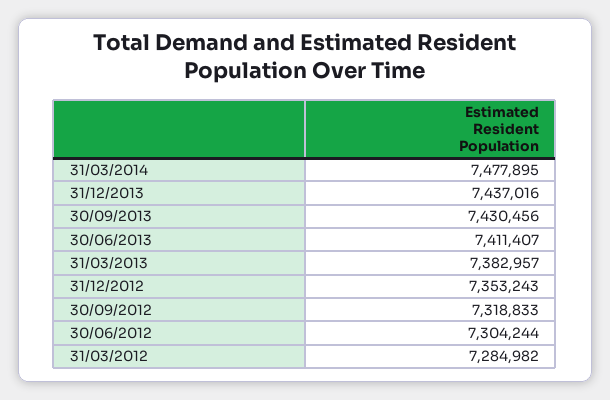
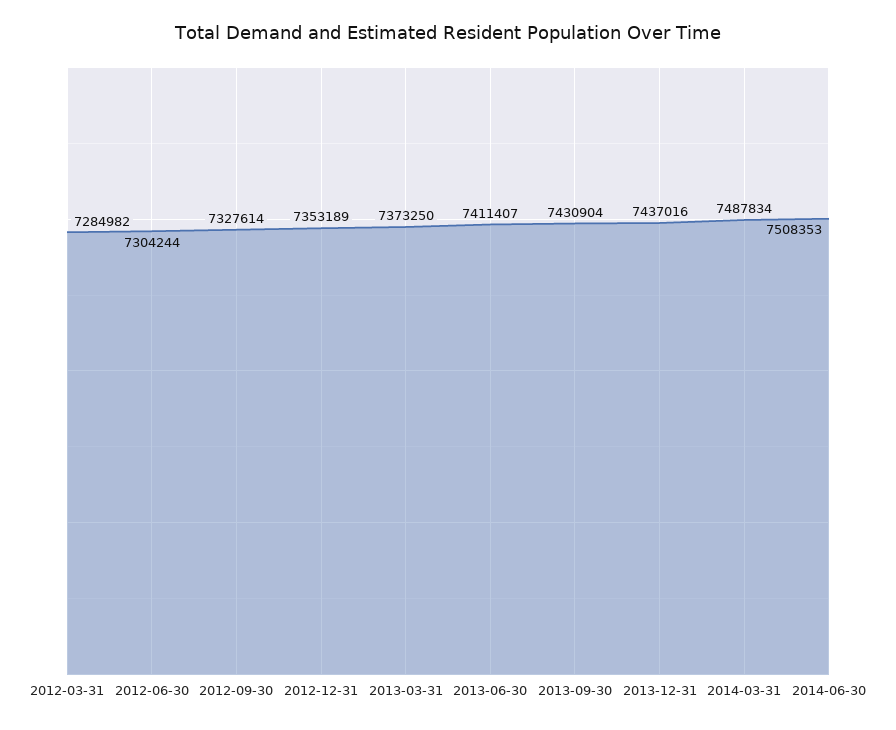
31/03/2014: 7477895 -> 7487834
30/09/2013: 7430456 -> 7430904
31/03/2013: 7382957 -> 7373250
31/12/2012: 7353243 -> 7353189
30/09/2012: 7318833 -> 7327614
2014-06-30: none -> 7508353

